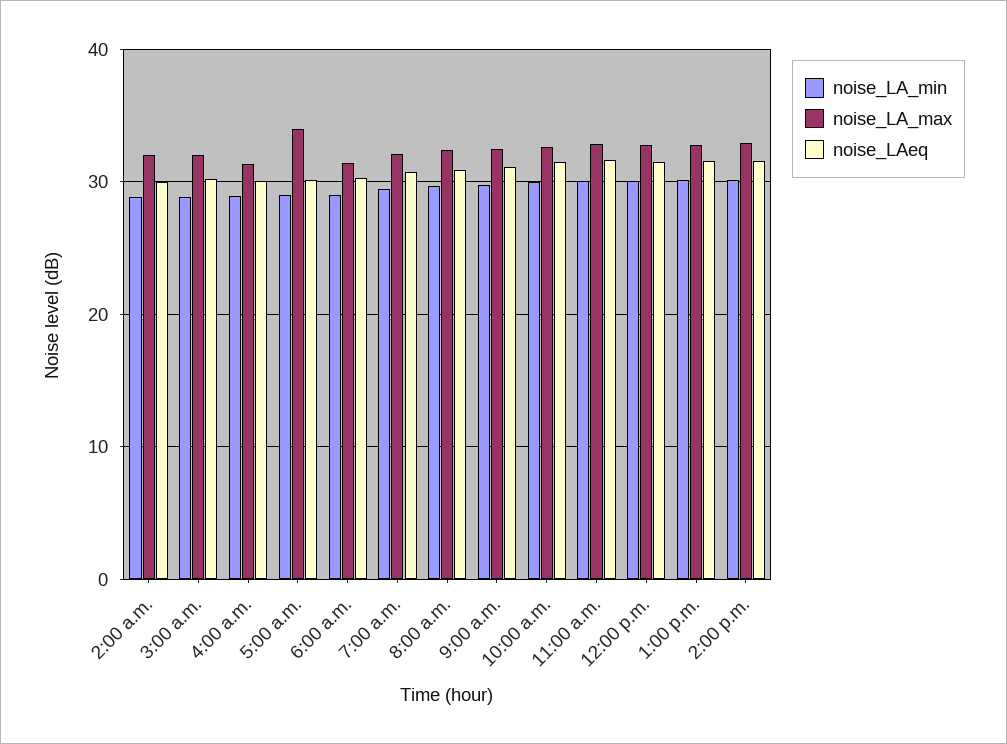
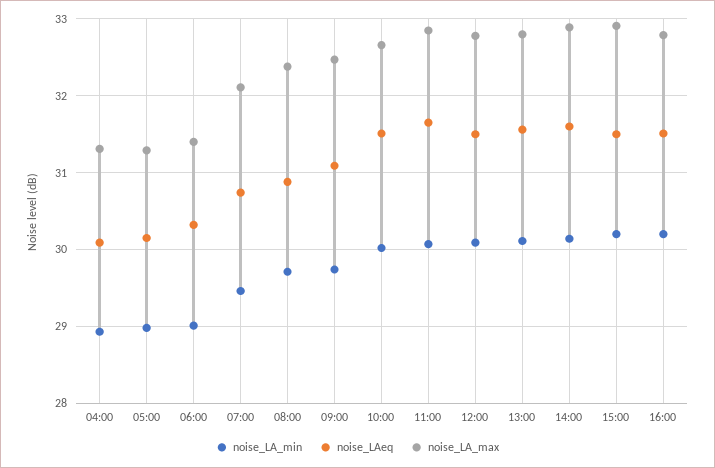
noise_LA_min, 2:00 a.m.: 29 -> none
noise_LA_max, 2:00 a.m.: 32 -> none
noise_LAeq, 2:00 a.m.: 30 -> none
noise_LA_min, 3:00 a.m.: 29 -> none
noise_LA_max, 3:00 a.m.: 32 -> none
noise_LAeq, 3:00 a.m.: 30 -> none
noise_LA_max, 5:00 a.m.: 34 -> 31.3
noise_LA_min, 15:00: none -> 30.2
noise_LAeq, 15:00: none -> 31.5
noise_LA_max, 15:00: none -> 32.9
noise_LA_min, 16:00: none -> 30.2
noise_LAeq, 16:00: none -> 31.5
noise_LA_max, 16:00: none -> 32.8

